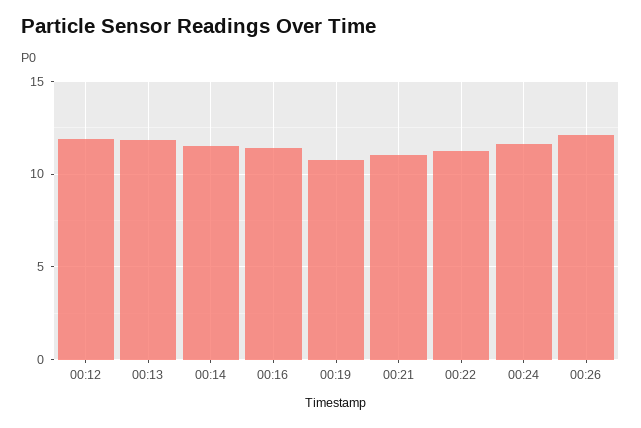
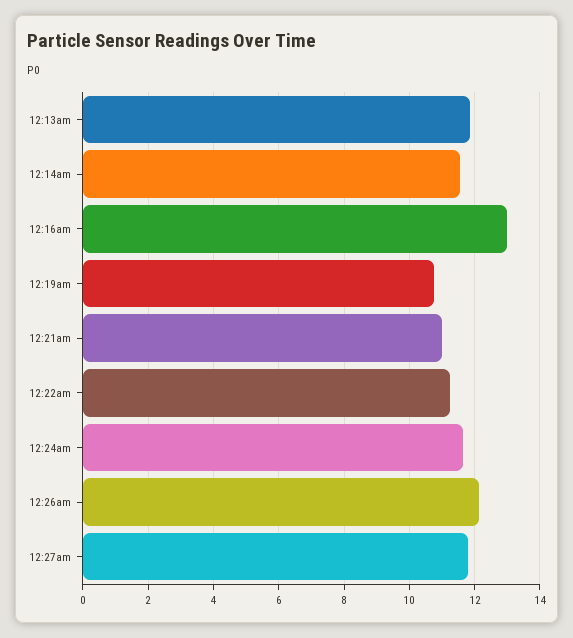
00:12: 12 -> none
00:16: 11.5 -> 13
12:27am: none -> 11.8

